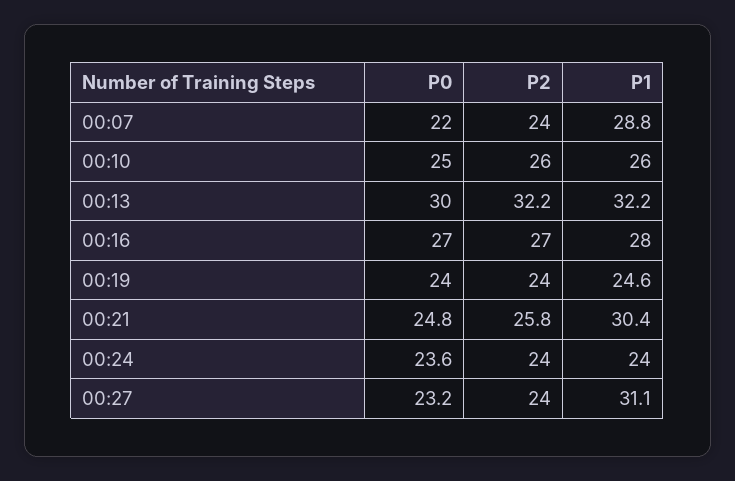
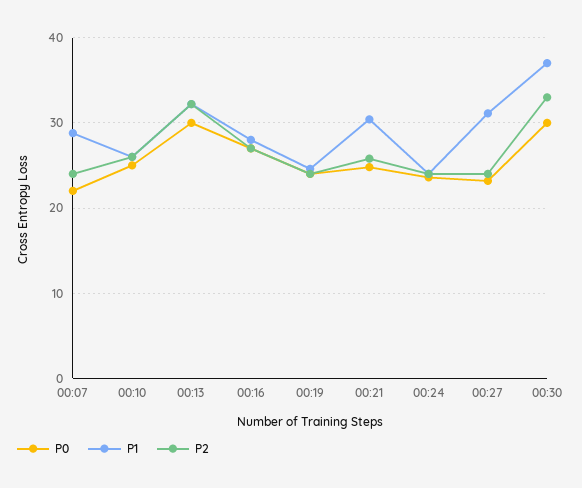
P0, 00:30: none -> 30
P1, 00:30: none -> 37
P2, 00:30: none -> 33

